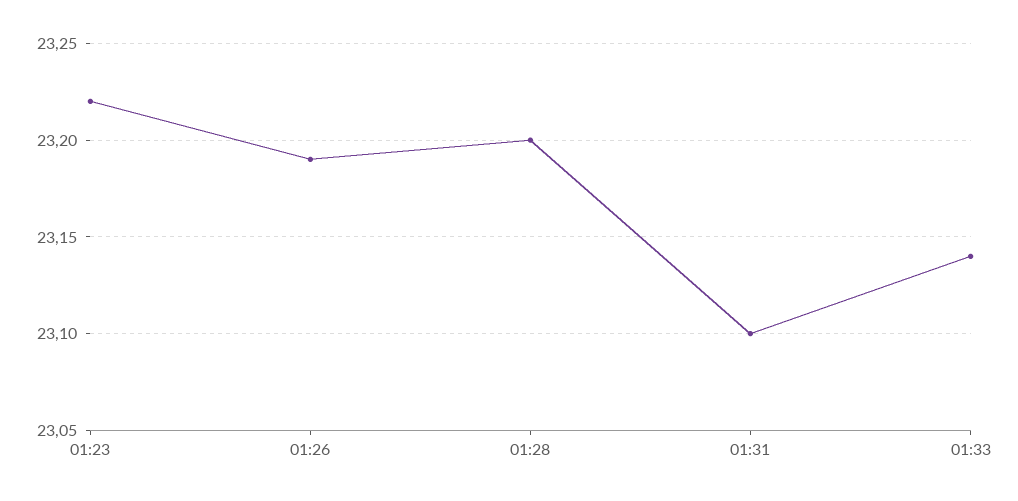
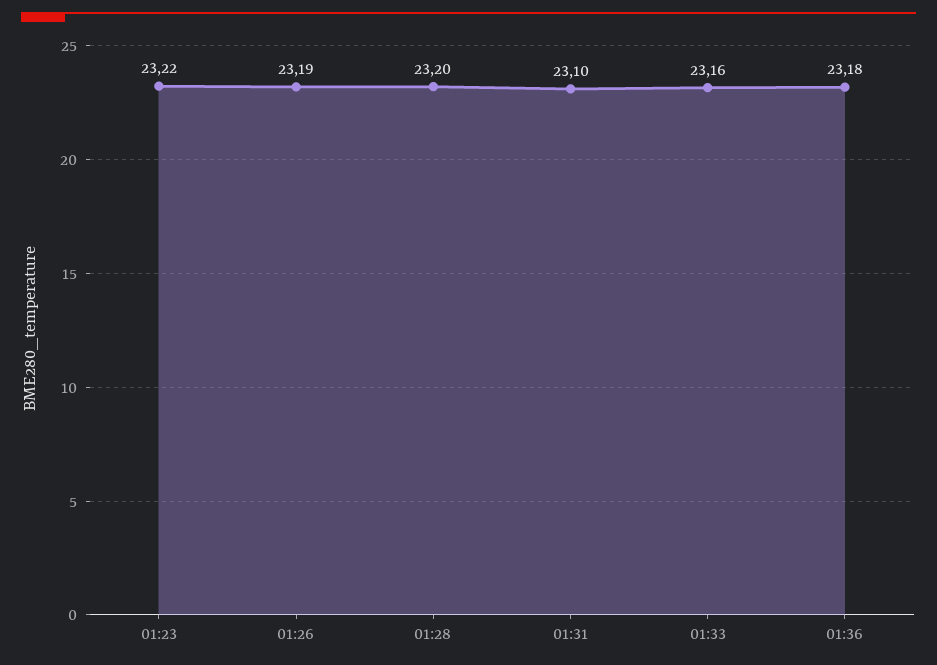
01:33: 23.14 -> 23.16
01:36: none -> 23.18

